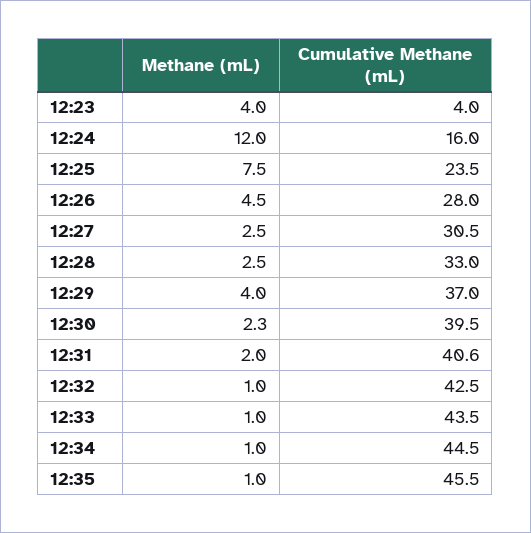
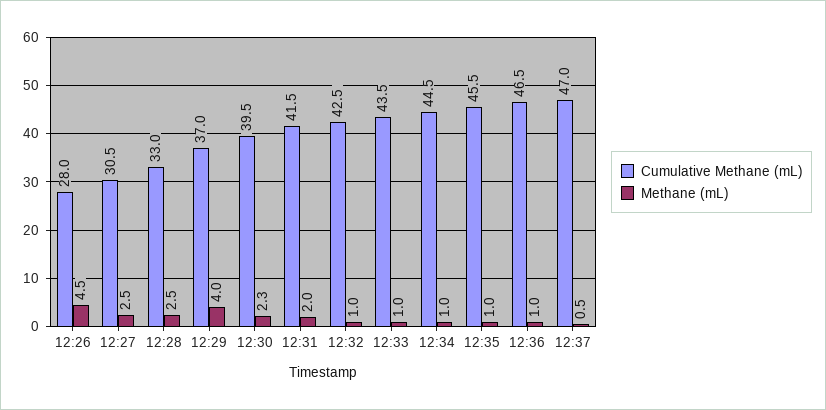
Methane (mL), 12:23: 4 -> none
Cumulative Methane (mL), 12:23: 4 -> none
Methane (mL), 12:24: 12 -> none
Cumulative Methane (mL), 12:24: 16 -> none
Methane (mL), 12:25: 7.5 -> none
Cumulative Methane (mL), 12:25: 23.5 -> none
Cumulative Methane (mL), 12:31: 40.6 -> 41.5
Cumulative Methane (mL), 12:36: none -> 46.5
Methane (mL), 12:36: none -> 1
Cumulative Methane (mL), 12:37: none -> 47
Methane (mL), 12:37: none -> 0.5

